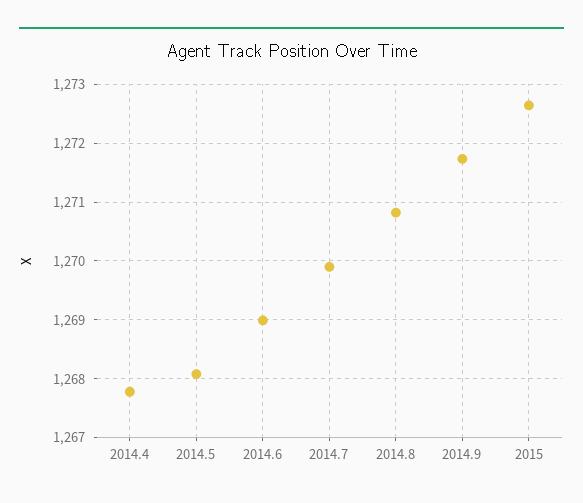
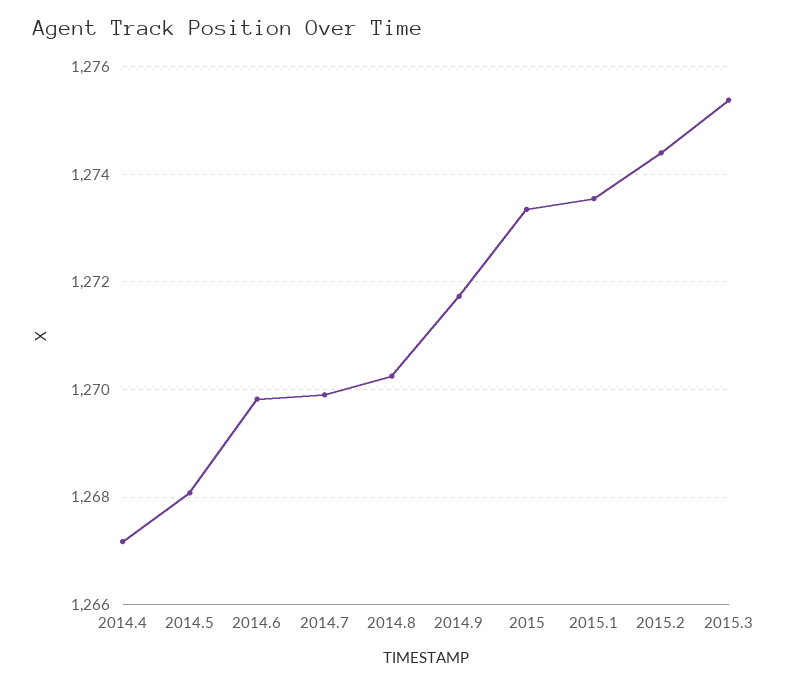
2014.4: 1267.8 -> 1267.2
2014.6: 1269 -> 1269.8
2014.8: 1270.8 -> 1270.2
2015: 1272.6 -> 1273.4
2015.1: none -> 1273.6
2015.2: none -> 1274.4
2015.3: none -> 1275.4

